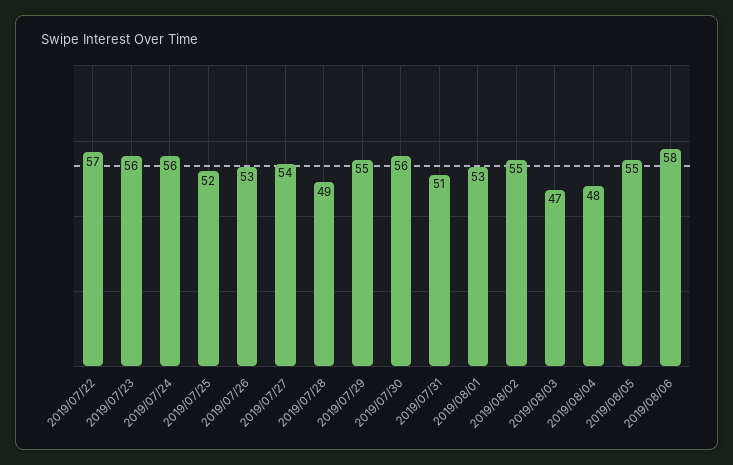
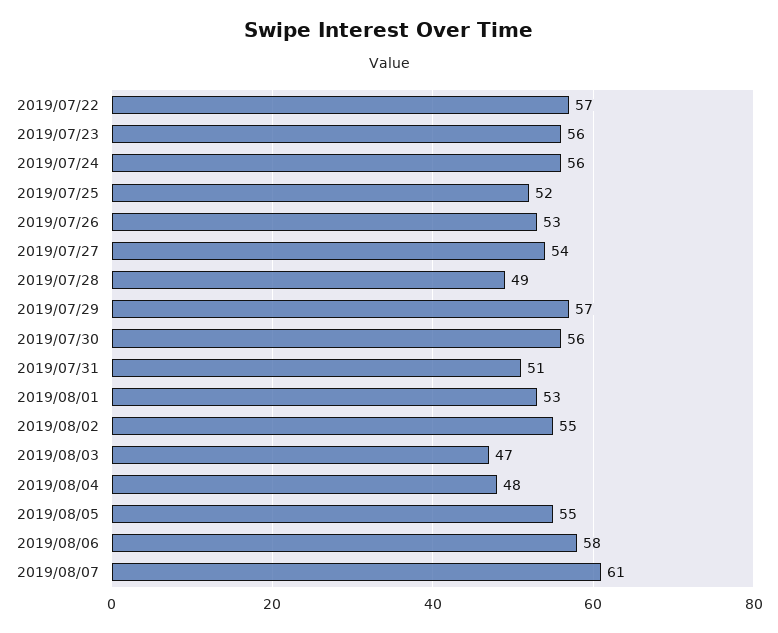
2019/07/29: 55 -> 57
2019/08/07: none -> 61

